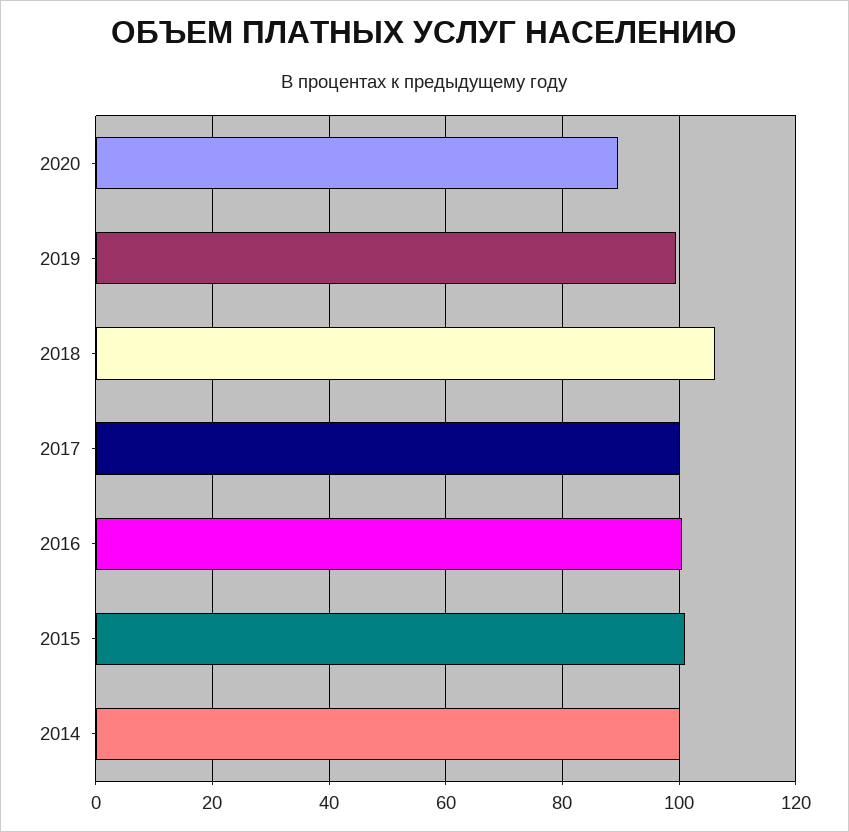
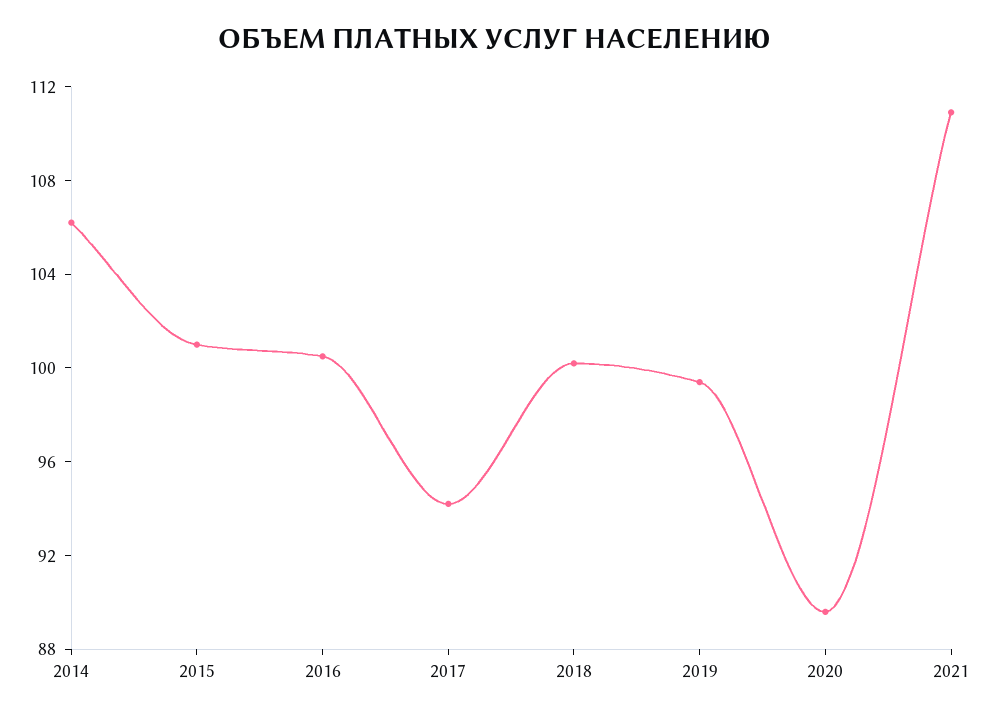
2018: 106 -> 100
2017: 100 -> 94
2014: 100 -> 106
2021: none -> 111

